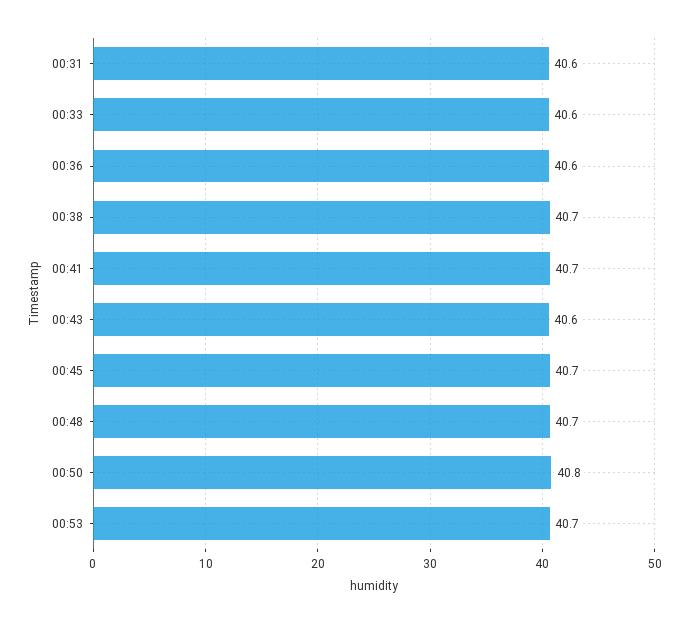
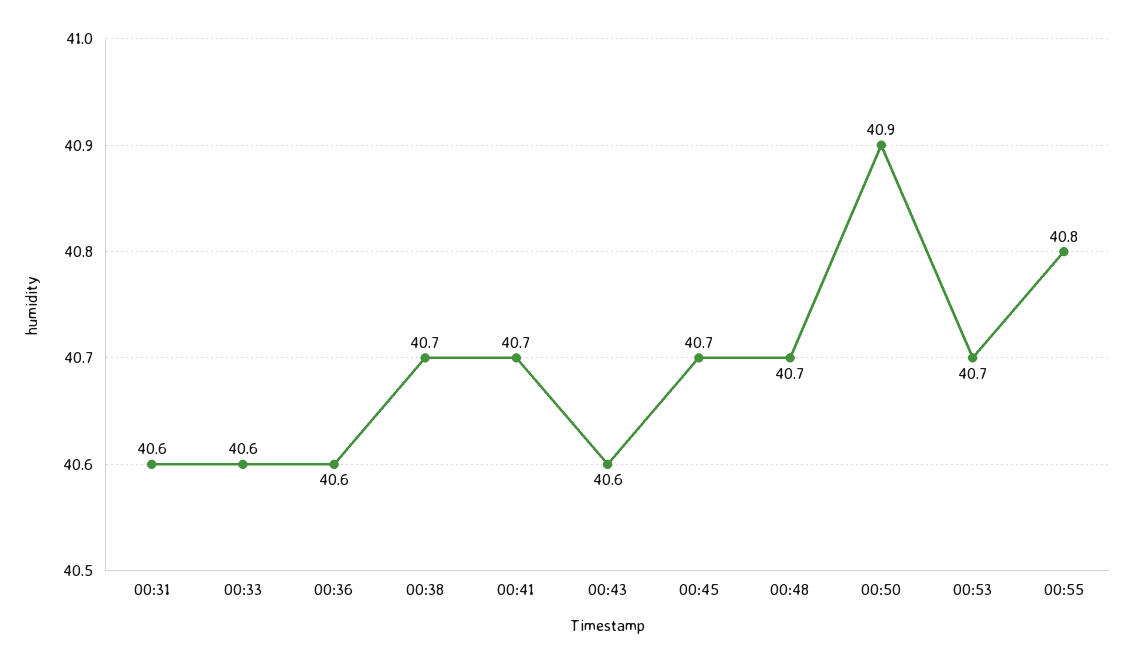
00:50: 40.8 -> 40.9
00:55: none -> 40.8

